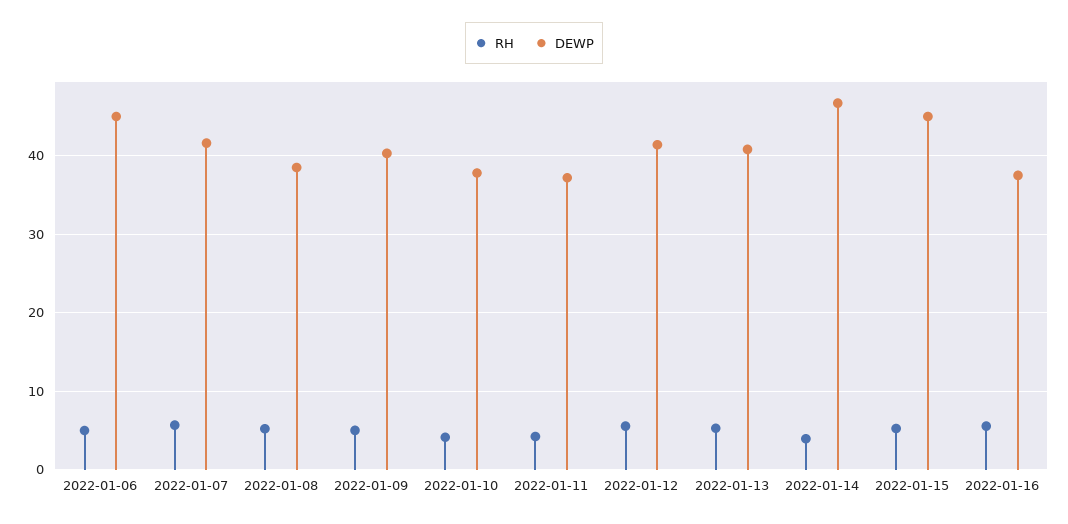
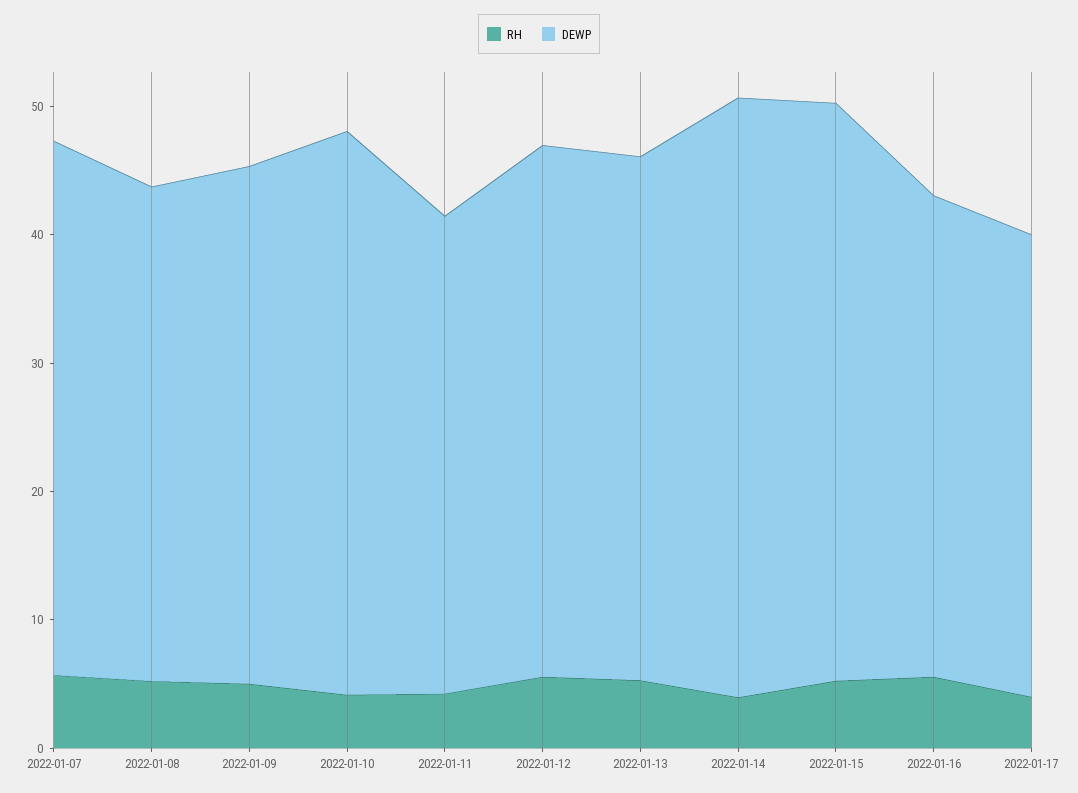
RH, 2022-01-06: 5 -> none
DEWP, 2022-01-06: 45 -> none
DEWP, 2022-01-10: 38 -> 44
RH, 2022-01-17: none -> 4
DEWP, 2022-01-17: none -> 36

